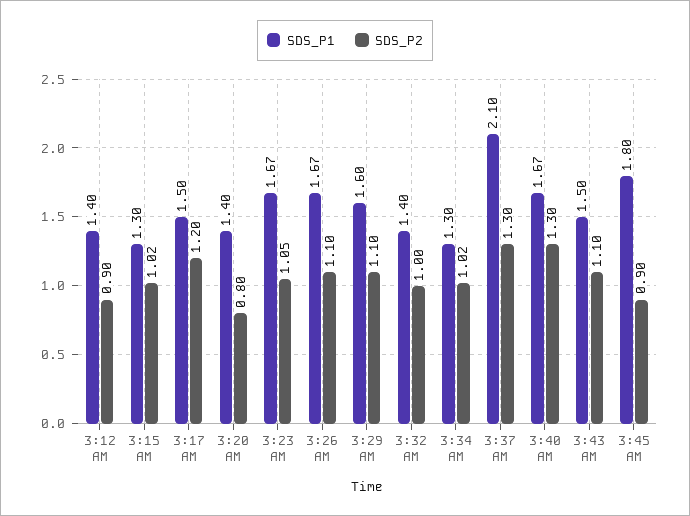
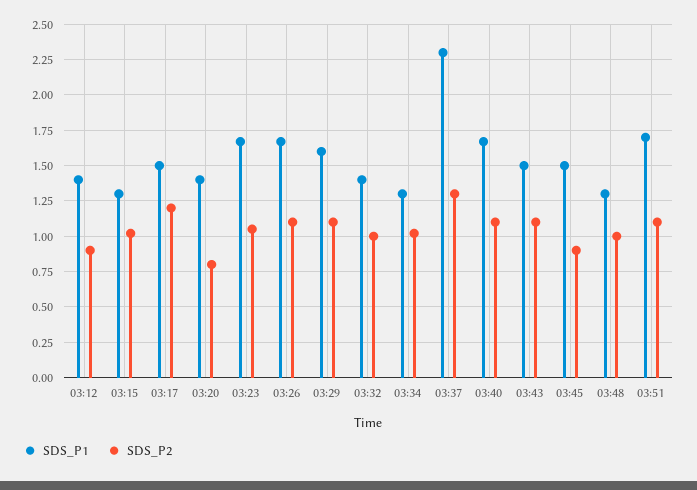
SDS_P1, 3:37 AM: 2.1 -> 2.3
SDS_P2, 3:40 AM: 1.3 -> 1.1
SDS_P1, 3:45 AM: 1.8 -> 1.5
SDS_P1, 03:48: none -> 1.3
SDS_P2, 03:48: none -> 1
SDS_P1, 03:51: none -> 1.7
SDS_P2, 03:51: none -> 1.1

